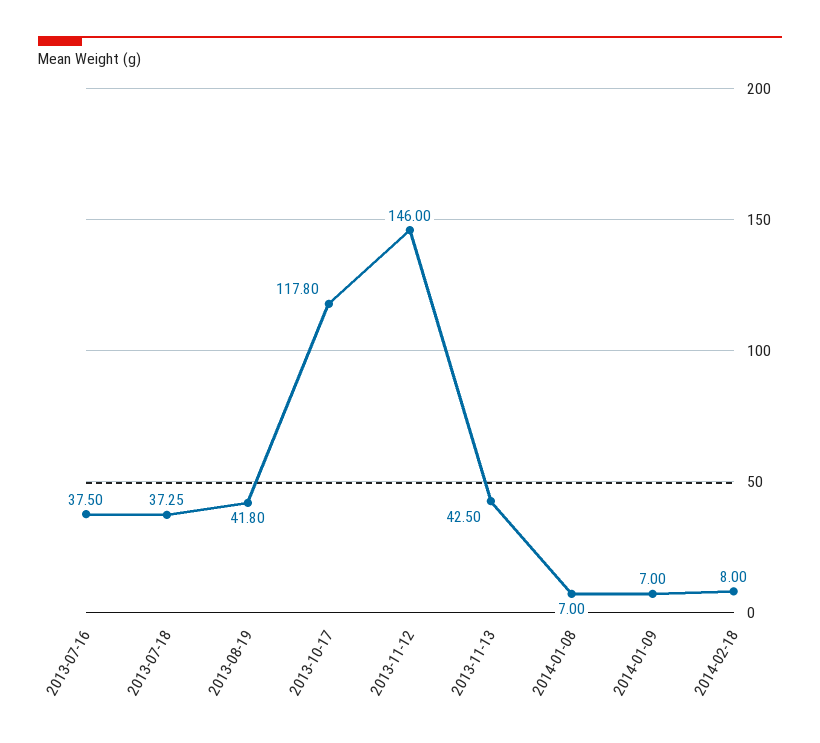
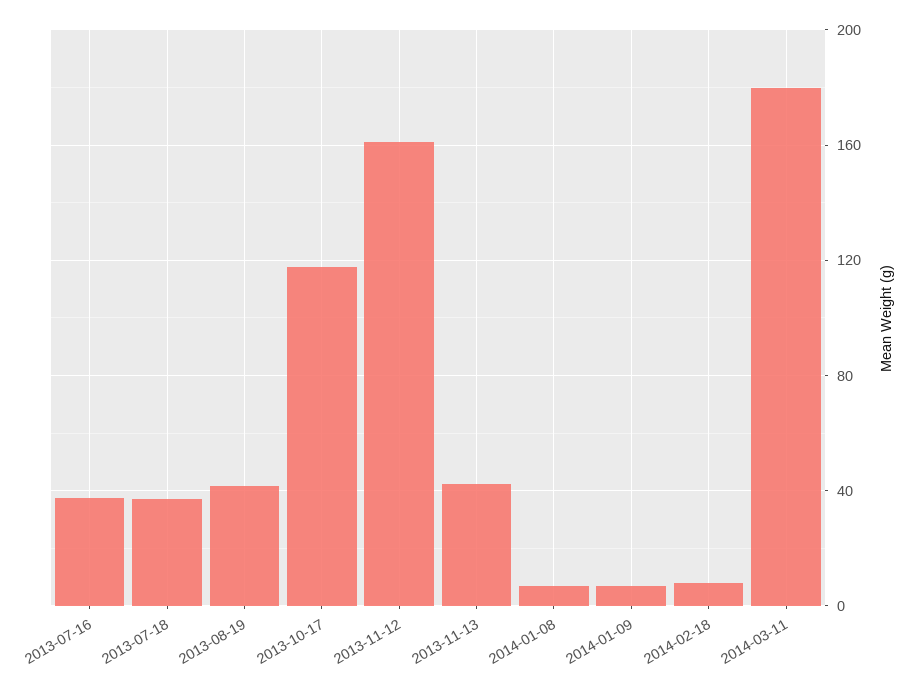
2013-11-12: 146 -> 160
2014-03-11: none -> 180

